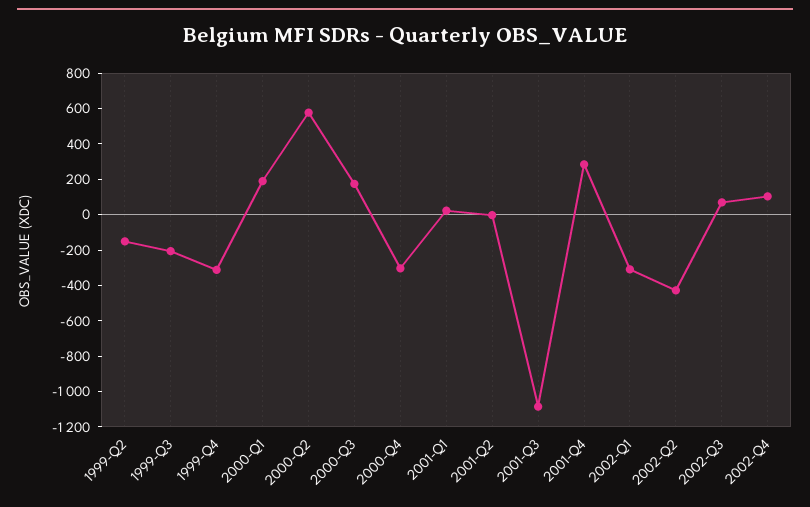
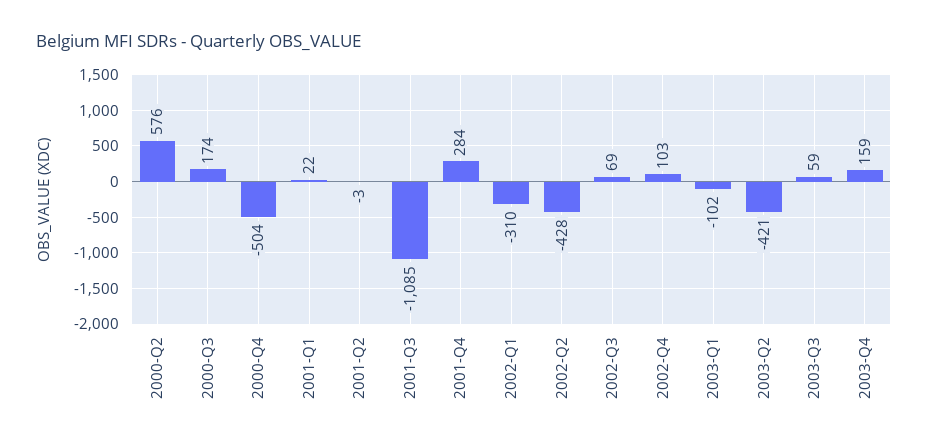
1999-Q2: -150 -> none
1999-Q3: -200 -> none
1999-Q4: -300 -> none
2000-Q1: 200 -> none
2000-Q4: -300 -> -504
2003-Q1: none -> -102
2003-Q2: none -> -421
2003-Q3: none -> 59
2003-Q4: none -> 159

